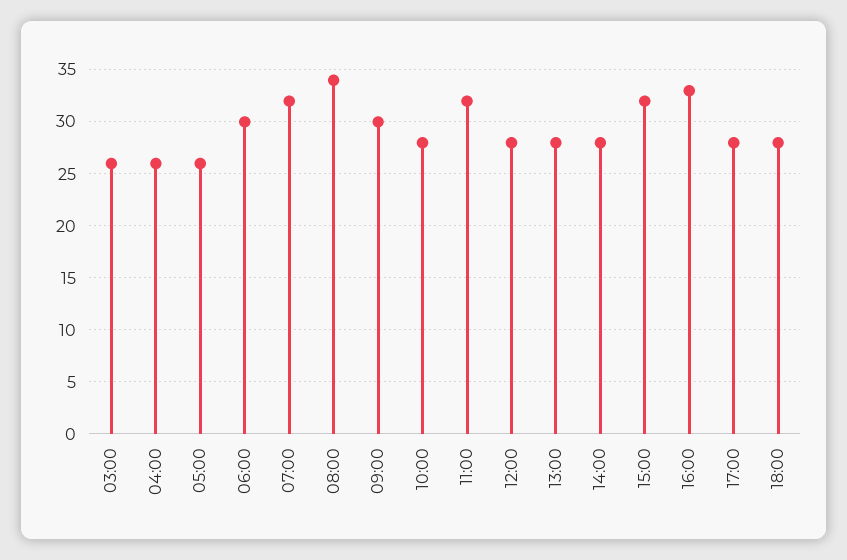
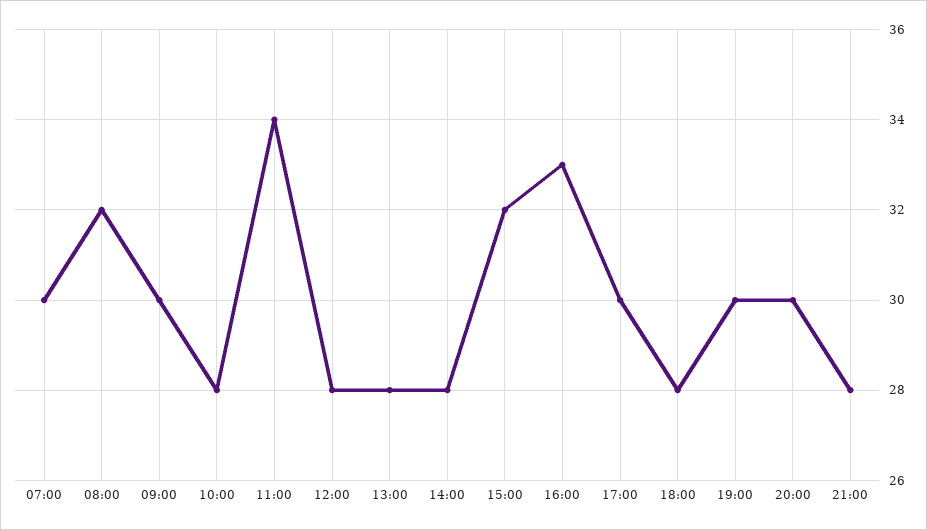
03:00: 26 -> none
04:00: 26 -> none
05:00: 26 -> none
06:00: 30 -> none
07:00: 32 -> 30
08:00: 34 -> 32
11:00: 32 -> 34
17:00: 28 -> 30
19:00: none -> 30
20:00: none -> 30
21:00: none -> 28

